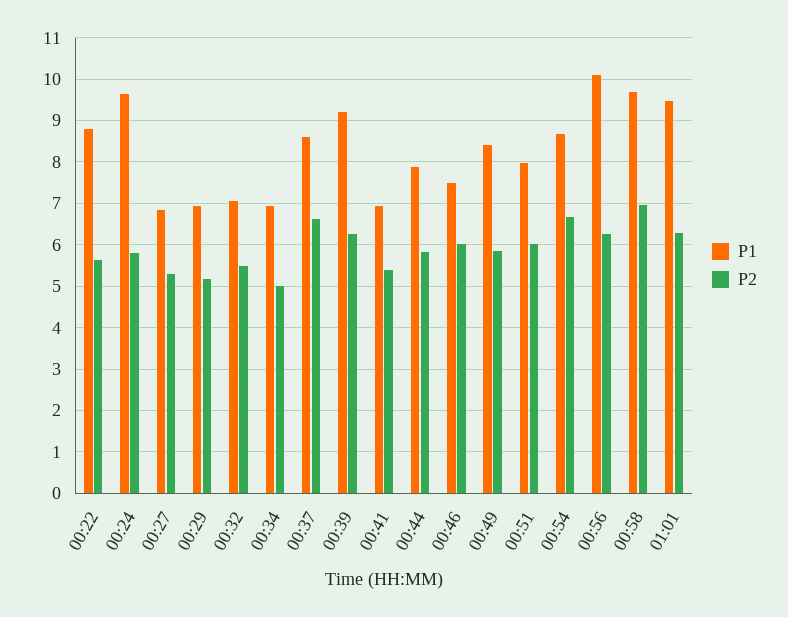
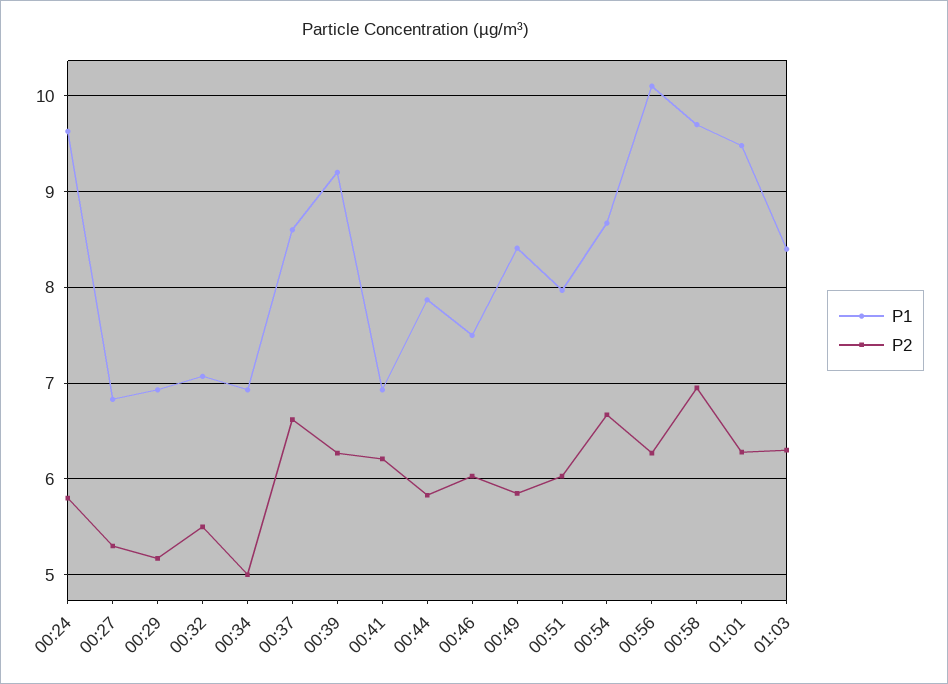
P1, 00:22: 8.8 -> none
P2, 00:22: 5.6 -> none
P2, 00:41: 5.4 -> 6.2
P1, 01:03: none -> 8.4
P2, 01:03: none -> 6.3

